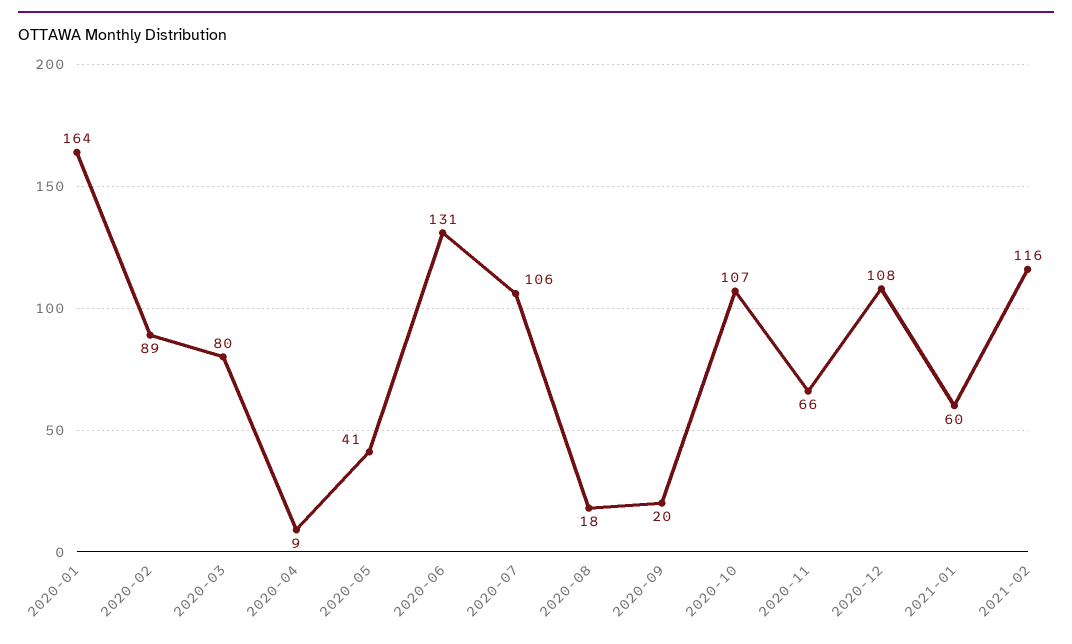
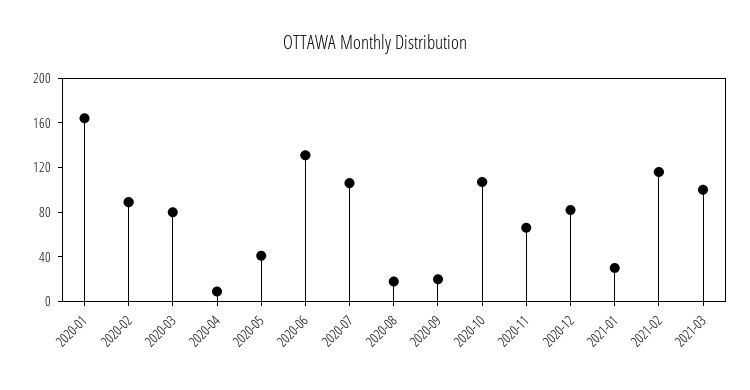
2020-12: 108 -> 80
2021-01: 60 -> 30
2021-03: none -> 100

